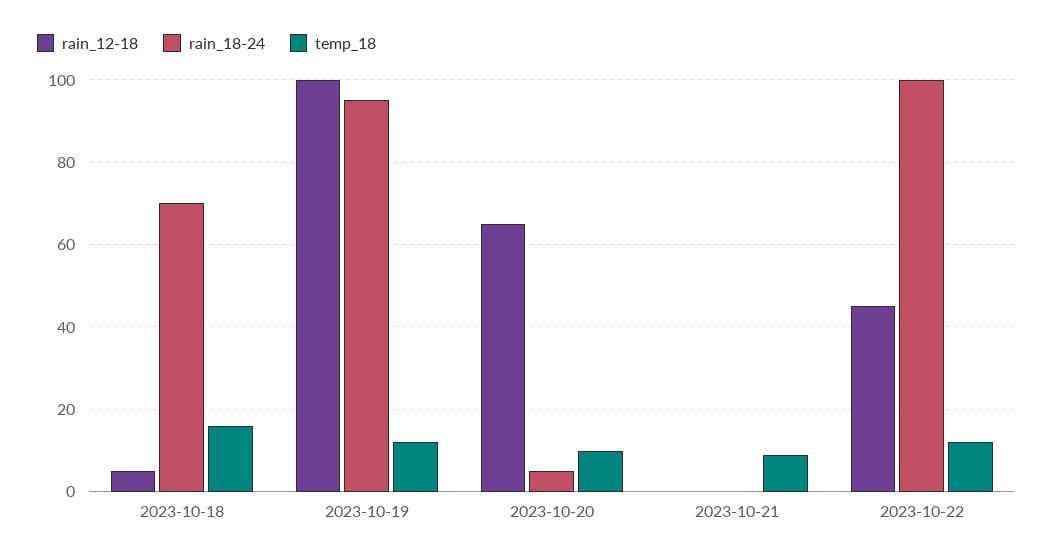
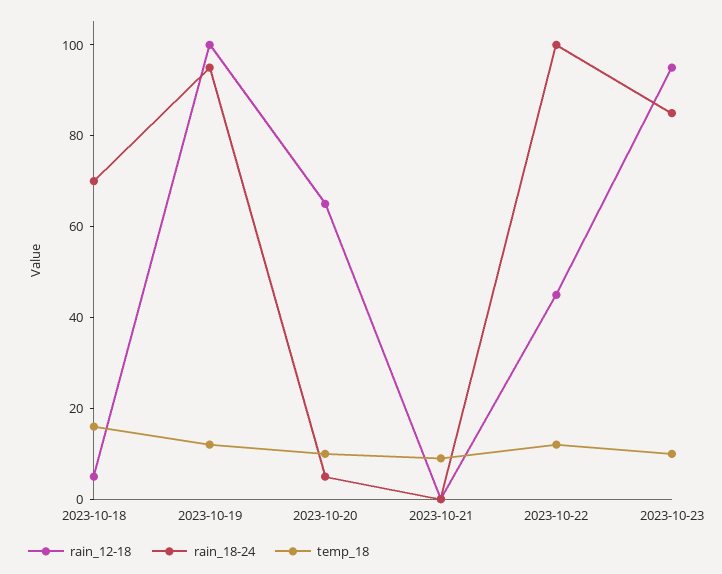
rain_12-18, 2023-10-23: none -> 95
rain_18-24, 2023-10-23: none -> 85
temp_18, 2023-10-23: none -> 10

